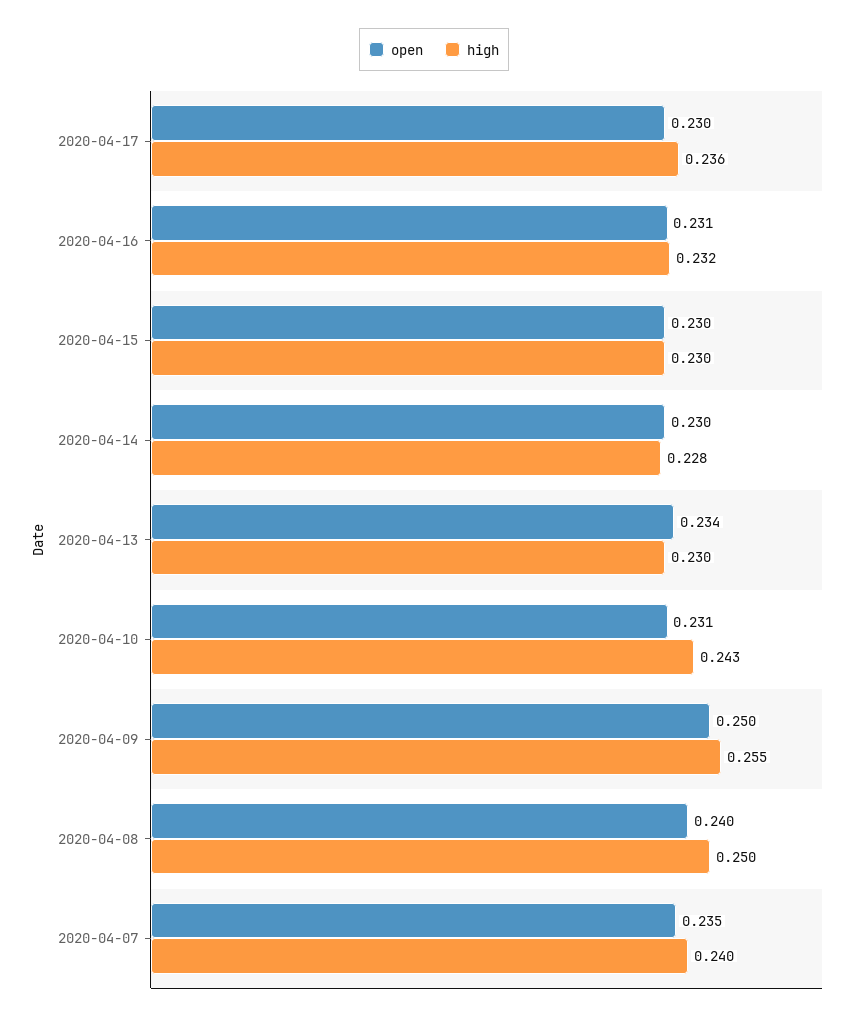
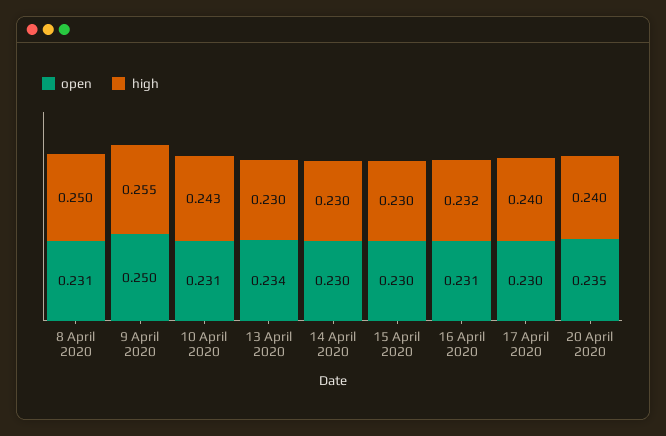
high, 2020-04-17: 0.236 -> 0.24
high, 2020-04-14: 0.228 -> 0.23
open, 2020-04-08: 0.24 -> 0.231
open, 2020-04-07: 0.235 -> none
high, 2020-04-07: 0.24 -> none
open, 20 April 2020: none -> 0.235
high, 20 April 2020: none -> 0.24

